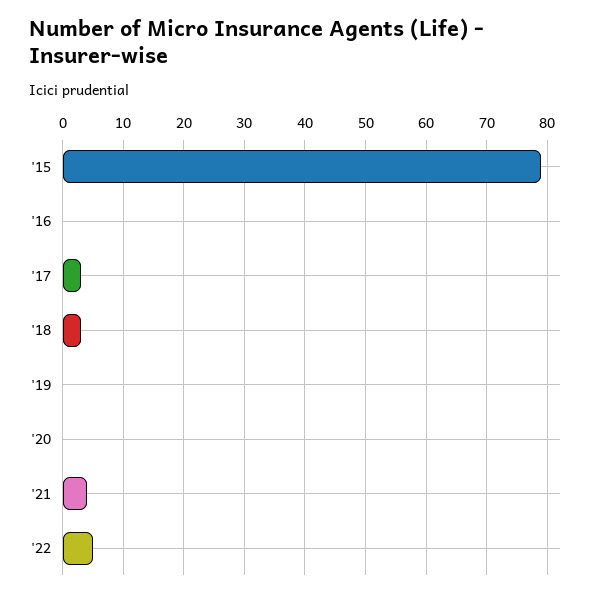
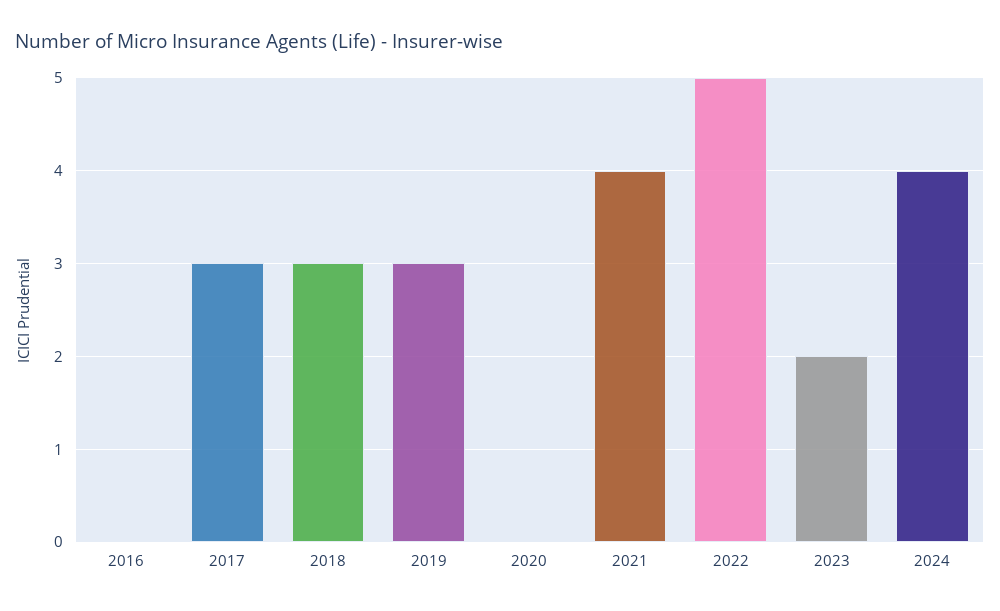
'15: 79 -> none
'19: 0 -> 3
2023: none -> 2
2024: none -> 4

